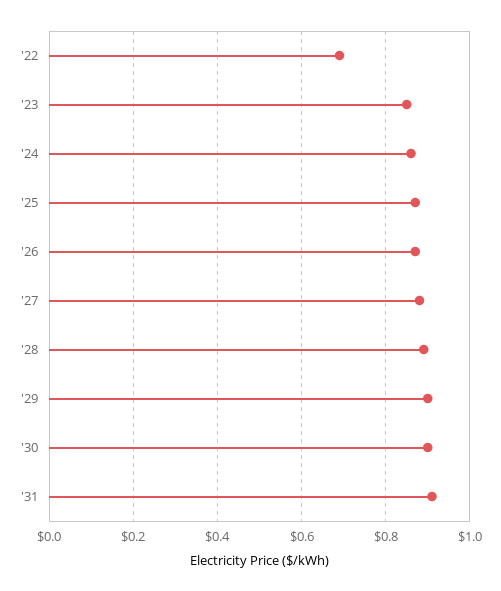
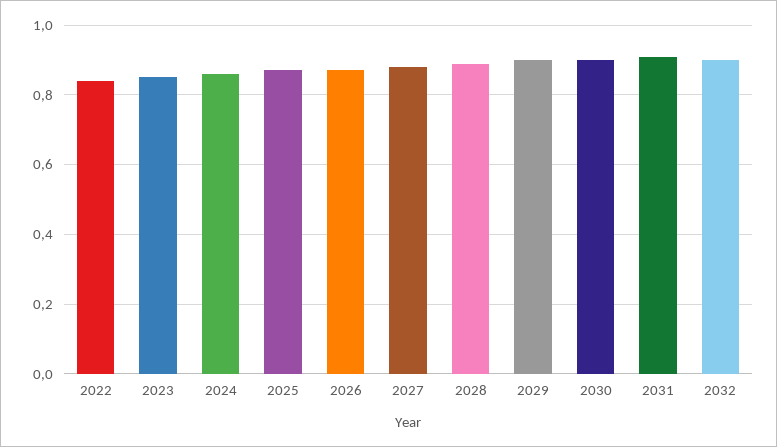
'22: 0.7 -> 0.85
2032: none -> 0.9

